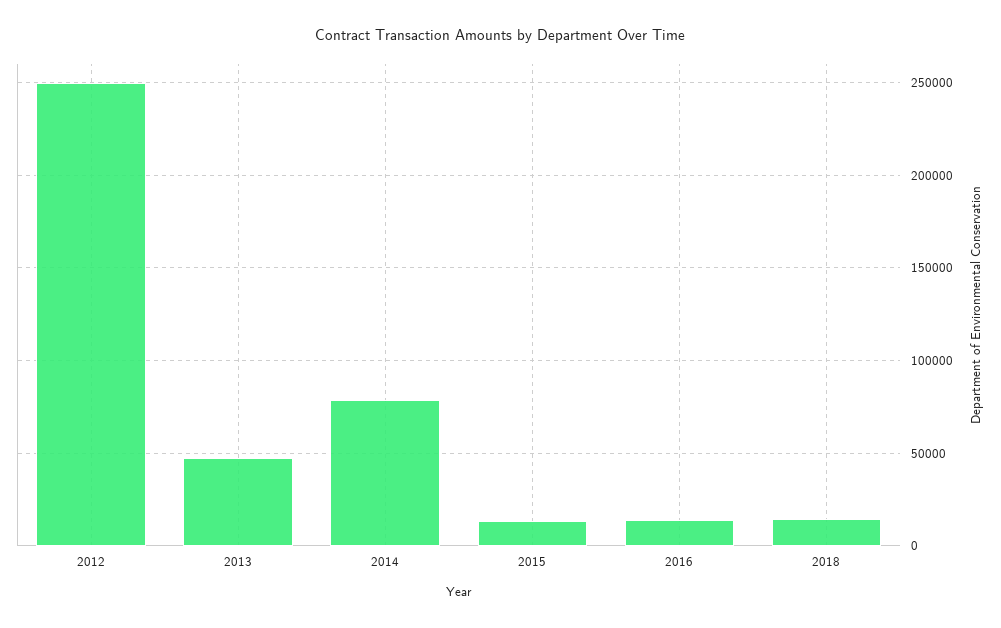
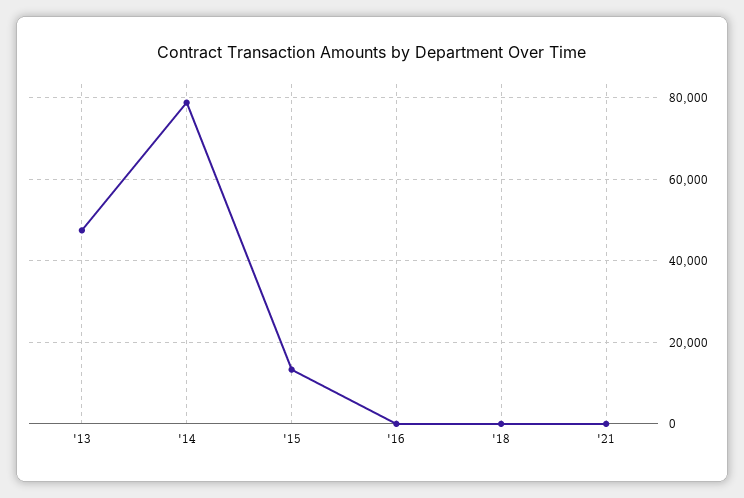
2012: 250000 -> none
2016: 15000 -> 0
2018: 15000 -> 0
'21: none -> 0

